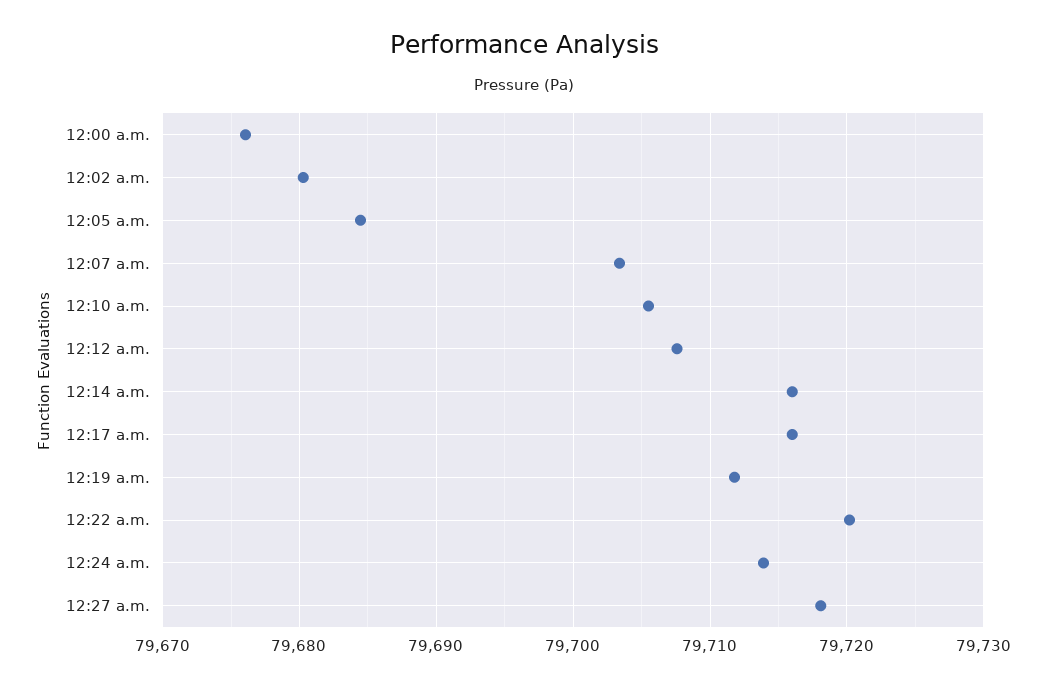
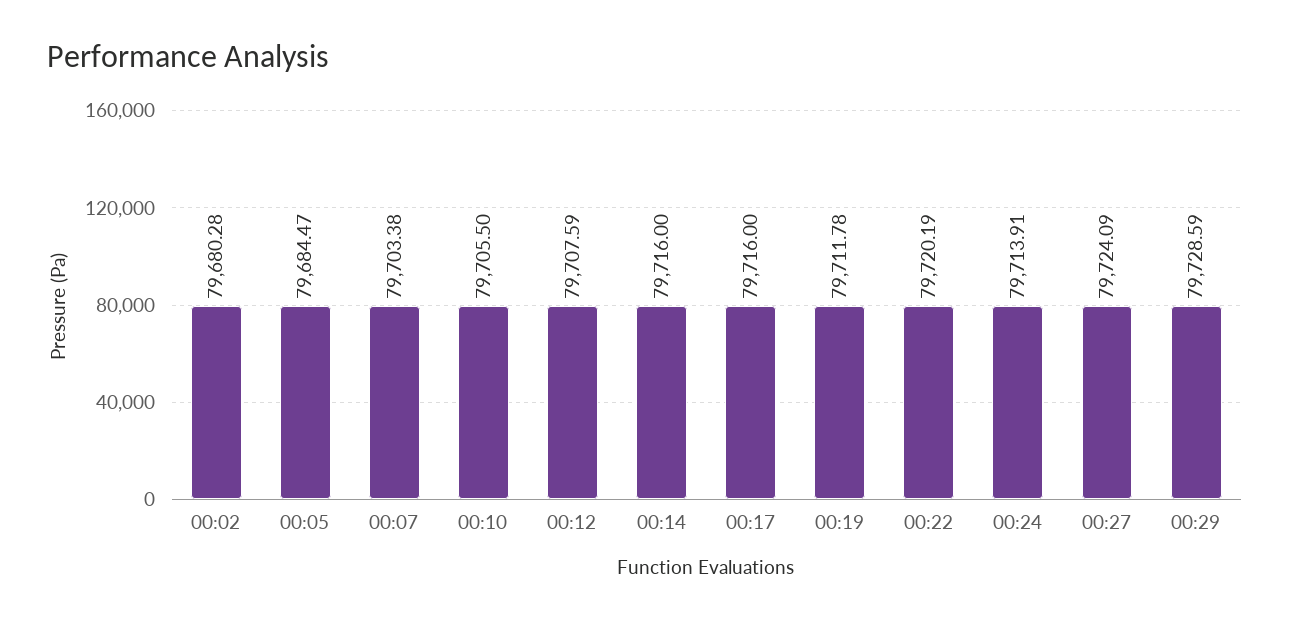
12:00 a.m.: 79676 -> none
12:27 a.m.: 79718 -> 79724.09
00:29: none -> 79728.59

